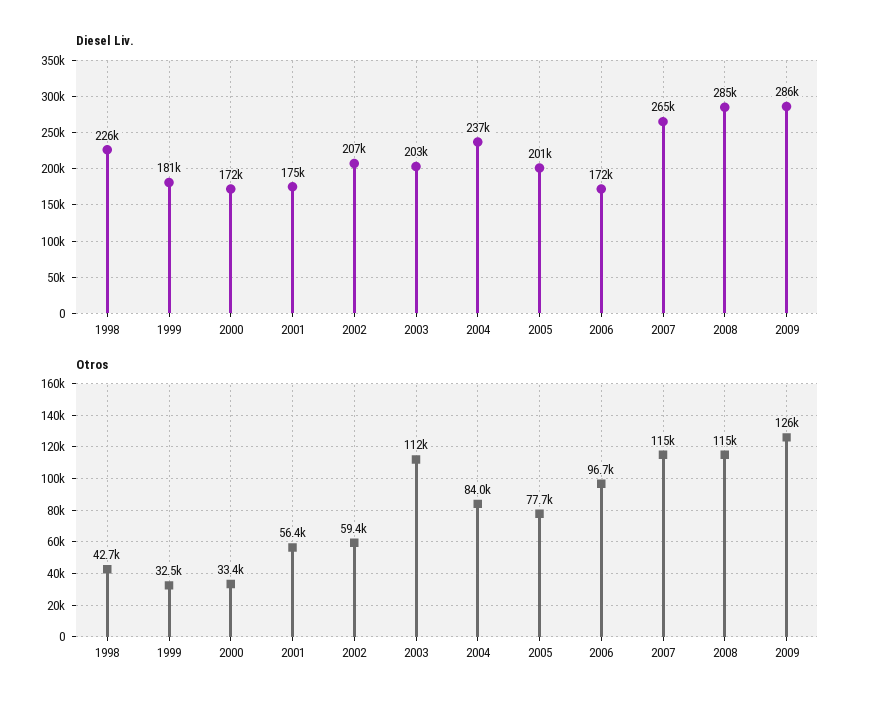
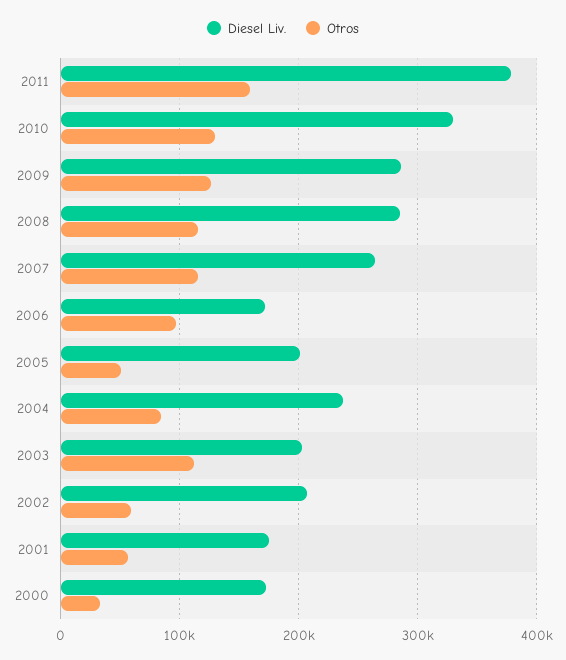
Diesel Liv., 1998: 226000 -> none
Diesel Liv., 1999: 181000 -> none
Otros, 1998: 42700 -> none
Otros, 1999: 32500 -> none
Otros, 2005: 77700 -> 50000
Diesel Liv., 2011: none -> 380000
Otros, 2011: none -> 160000
Diesel Liv., 2010: none -> 330000
Otros, 2010: none -> 130000

